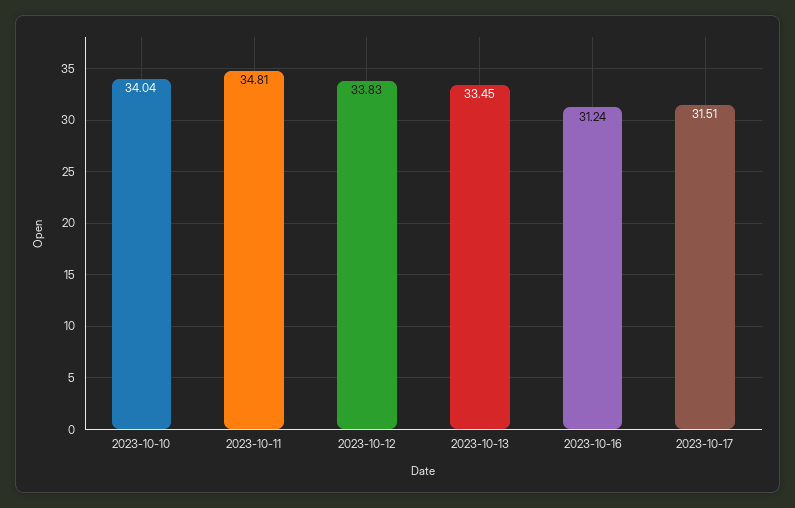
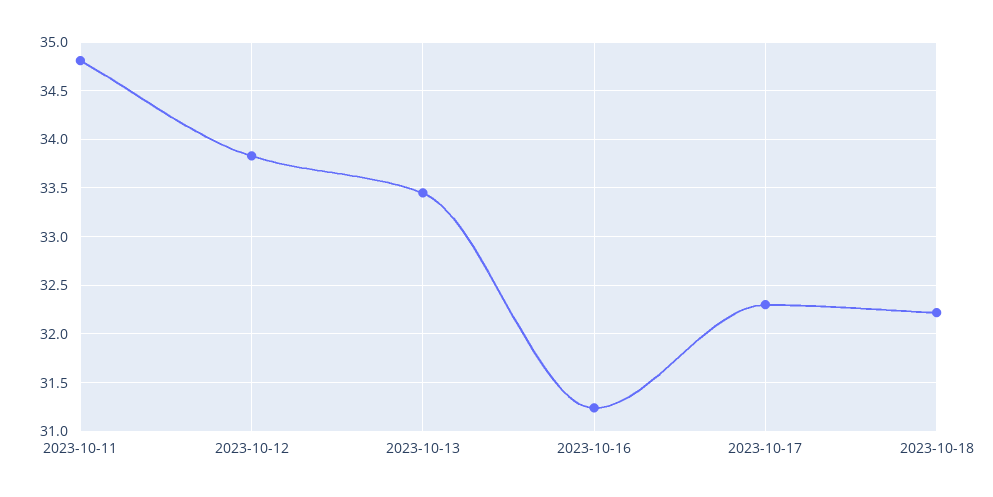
2023-10-10: 34.04 -> none
2023-10-17: 31.51 -> 32.3
2023-10-18: none -> 32.2

